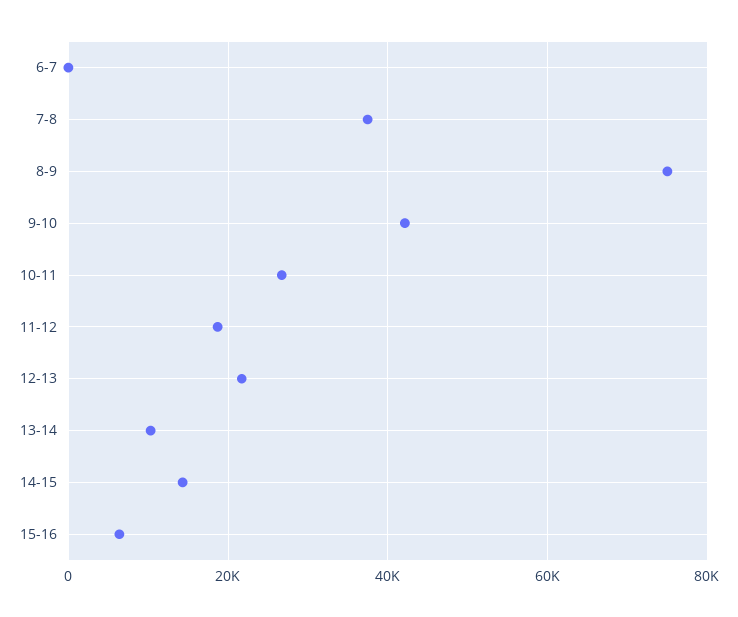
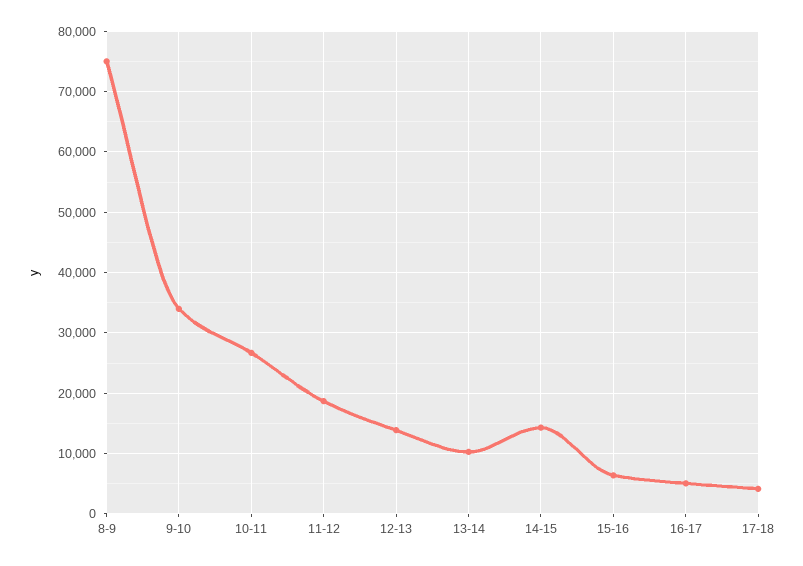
6-7: 0 -> none
7-8: 38000 -> none
9-10: 42000 -> 34000
12-13: 22000 -> 14000
16-17: none -> 5000
17-18: none -> 4000

